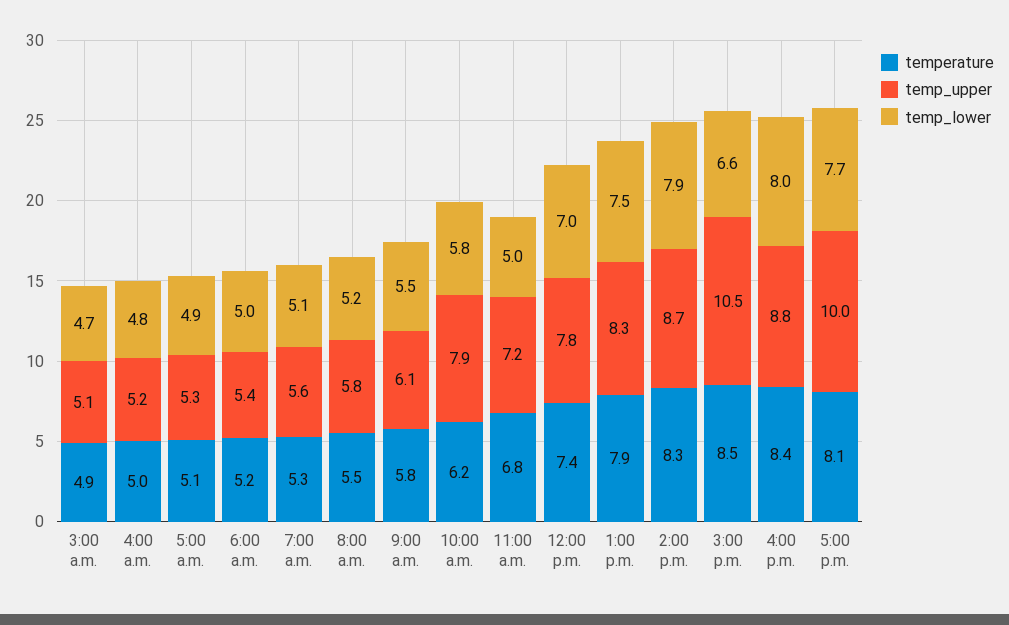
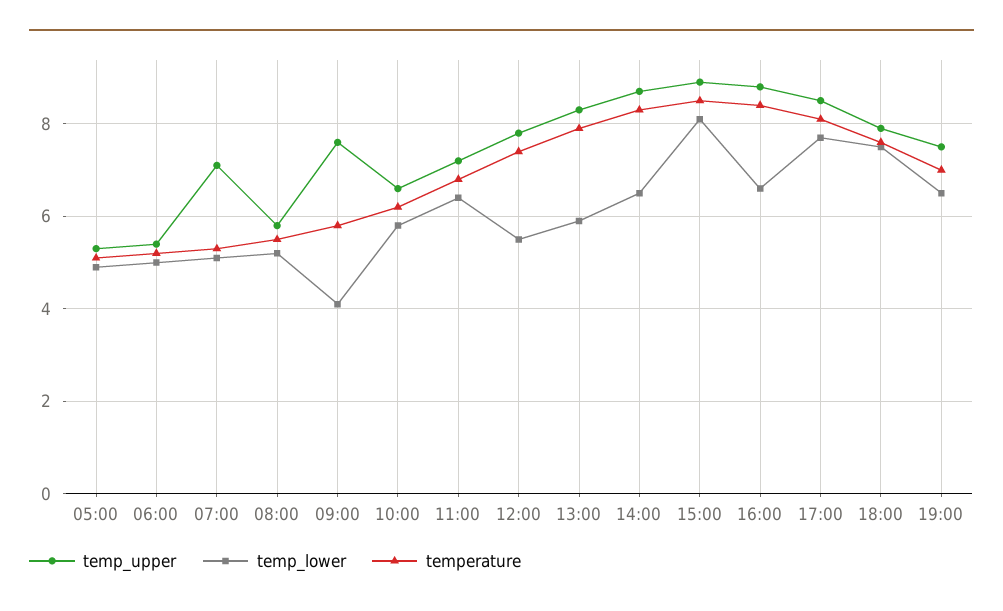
temperature, 3:00 a.m.: 4.9 -> none
temp_upper, 3:00 a.m.: 5.1 -> none
temp_lower, 3:00 a.m.: 4.7 -> none
temperature, 4:00 a.m.: 5 -> none
temp_upper, 4:00 a.m.: 5.2 -> none
temp_lower, 4:00 a.m.: 4.8 -> none
temp_upper, 7:00 a.m.: 5.6 -> 7
temp_upper, 9:00 a.m.: 6.1 -> 7.5
temp_lower, 9:00 a.m.: 5.5 -> 4
temp_upper, 10:00 a.m.: 7.9 -> 6.5
temp_lower, 11:00 a.m.: 5 -> 6.5
temp_lower, 12:00 p.m.: 7 -> 5.5
temp_lower, 1:00 p.m.: 7.5 -> 6
temp_lower, 2:00 p.m.: 7.9 -> 6.5
temp_upper, 3:00 p.m.: 10.5 -> 9
temp_lower, 3:00 p.m.: 6.6 -> 8
temp_lower, 4:00 p.m.: 8 -> 6.5
temp_upper, 5:00 p.m.: 10 -> 8.5
temp_upper, 18:00: none -> 8
temp_lower, 18:00: none -> 7.5
temperature, 18:00: none -> 7.5
temp_upper, 19:00: none -> 7.5
temp_lower, 19:00: none -> 6.5
temperature, 19:00: none -> 7

